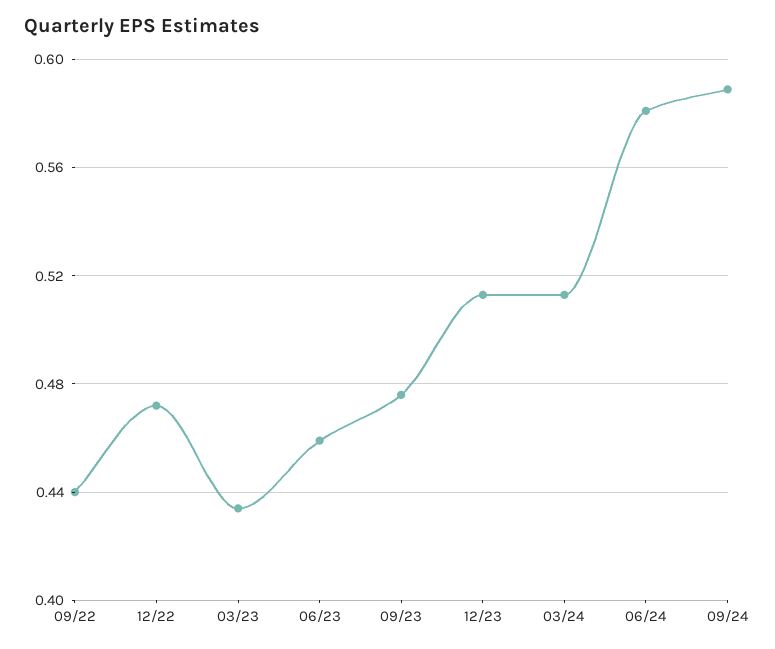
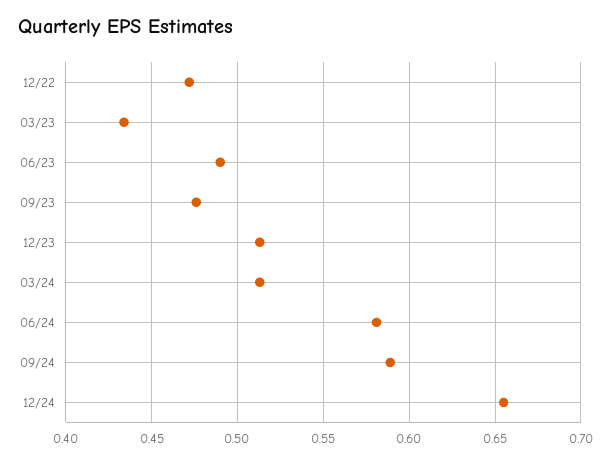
09/22: 0.44 -> none
06/23: 0.46 -> 0.49
12/24: none -> 0.655

